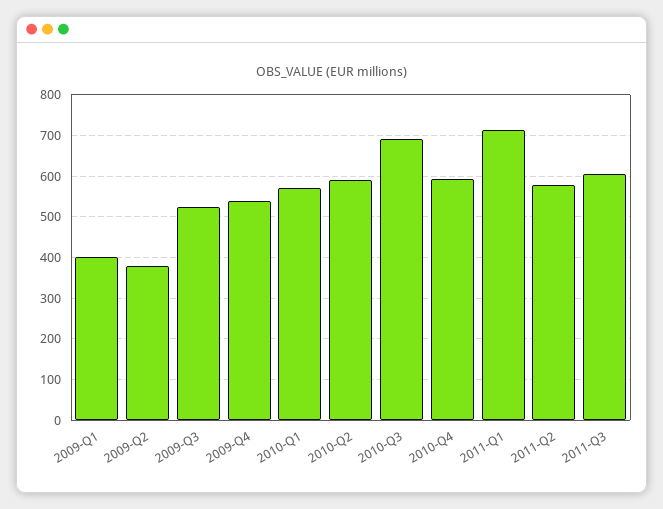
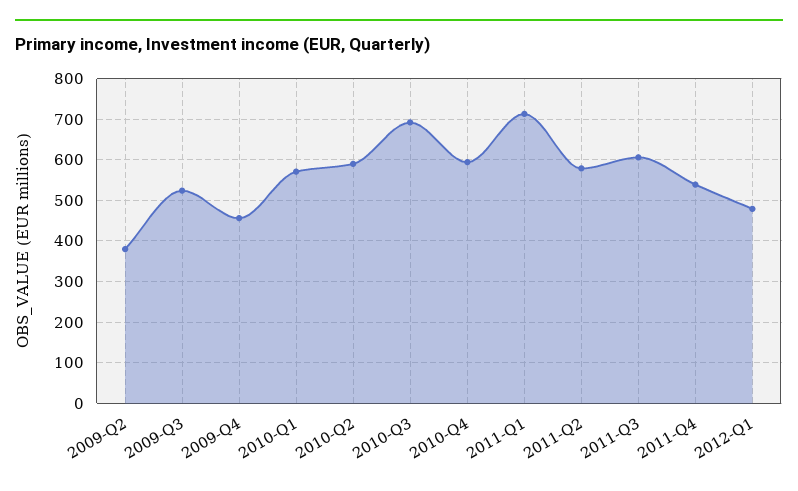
2009-Q1: 400 -> none
2009-Q4: 540 -> 460
2011-Q4: none -> 540
2012-Q1: none -> 480

